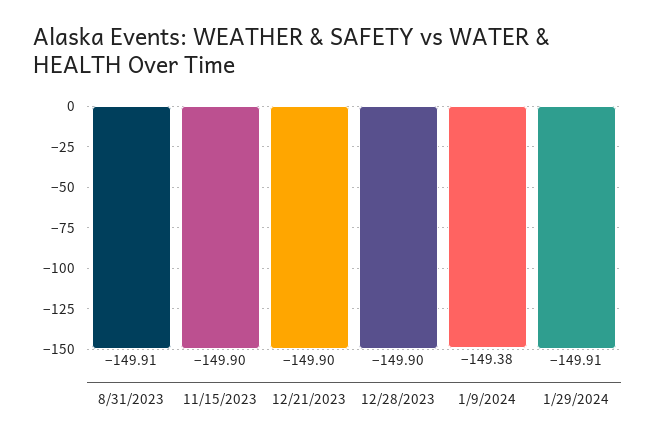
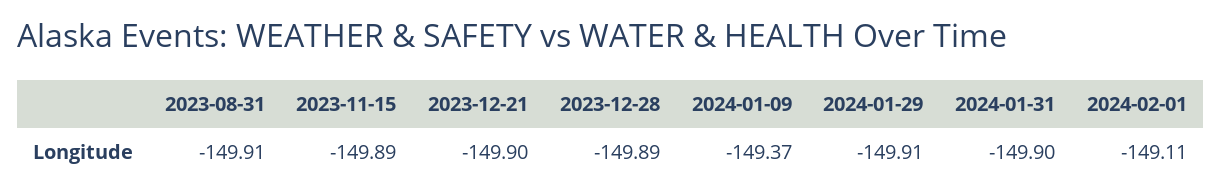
11/15/2023: -149.9 -> -149.89
12/28/2023: -149.9 -> -149.89
1/9/2024: -149.38 -> -149.37
2024-01-31: none -> -149.9
2024-02-01: none -> -149.11

